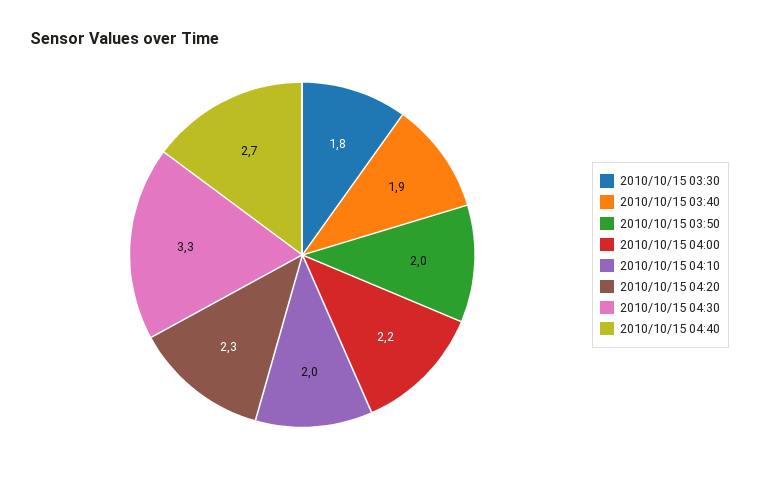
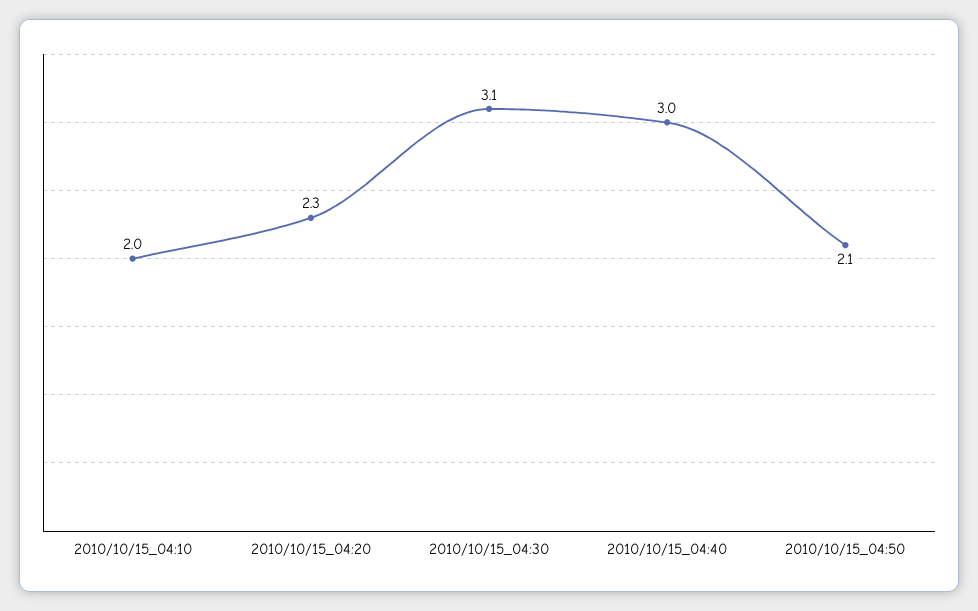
2010/10/15 03:30: 1.8 -> none
2010/10/15 03:40: 1.9 -> none
2010/10/15 03:50: 2 -> none
2010/10/15 04:00: 2.2 -> none
2010/10/15 04:30: 3.3 -> 3.1
2010/10/15 04:40: 2.7 -> 3
2010/10/15_04:50: none -> 2.1

